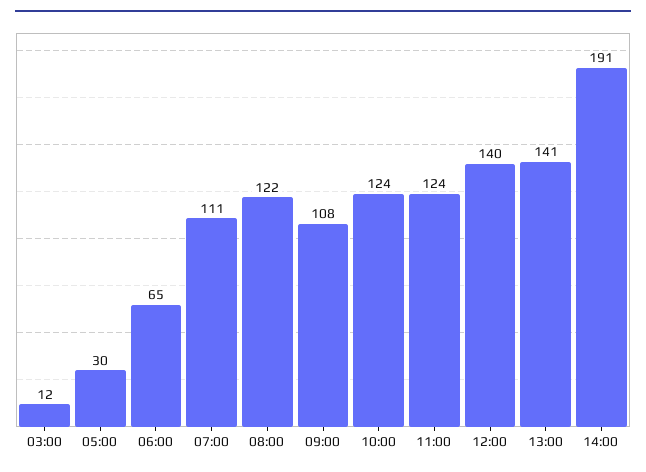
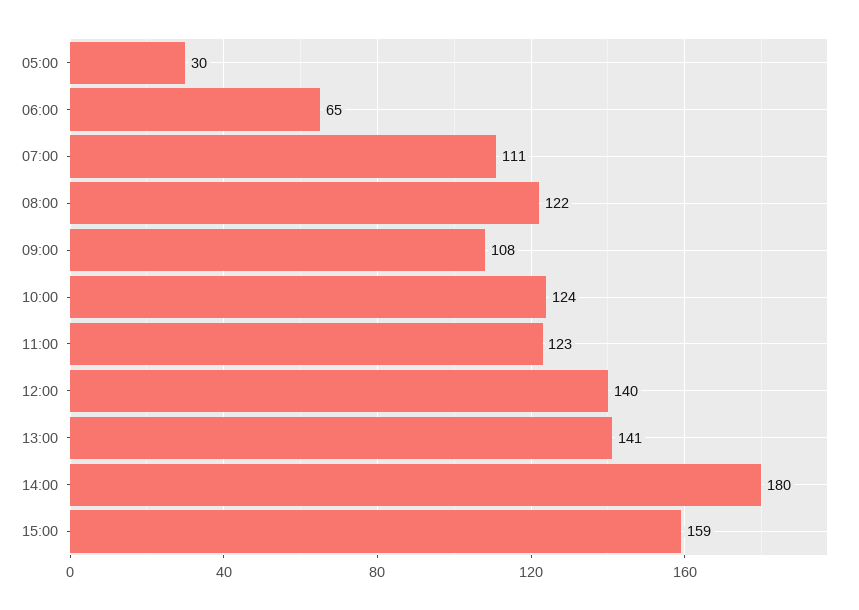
03:00: 12 -> none
11:00: 124 -> 123
14:00: 191 -> 180
15:00: none -> 159

